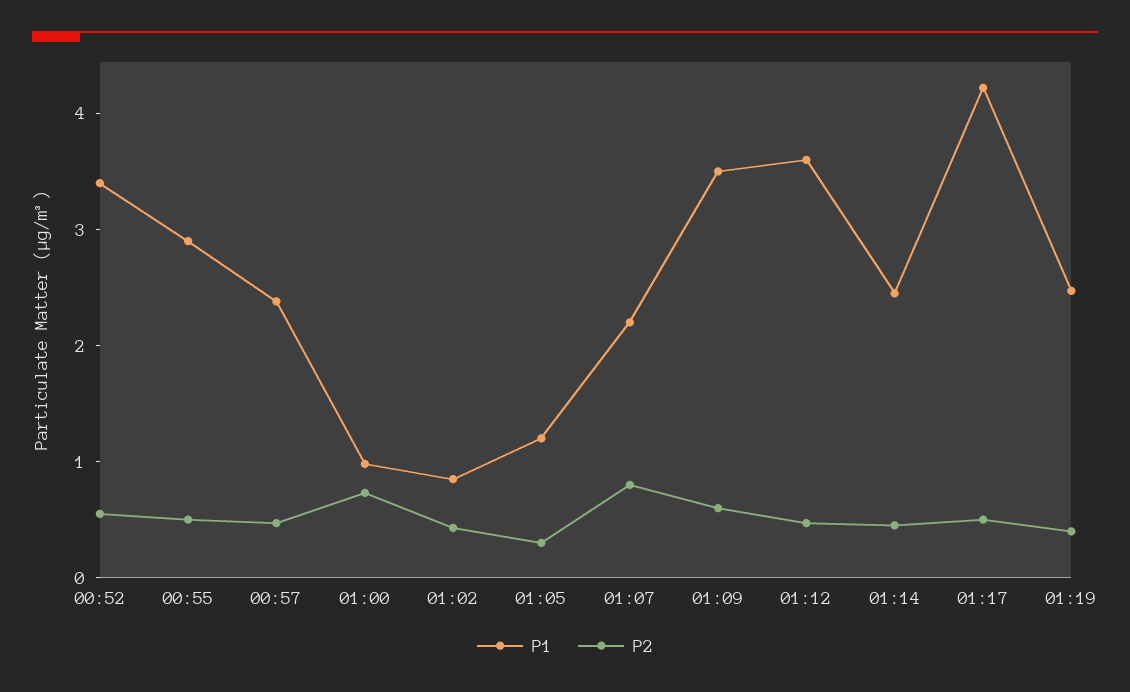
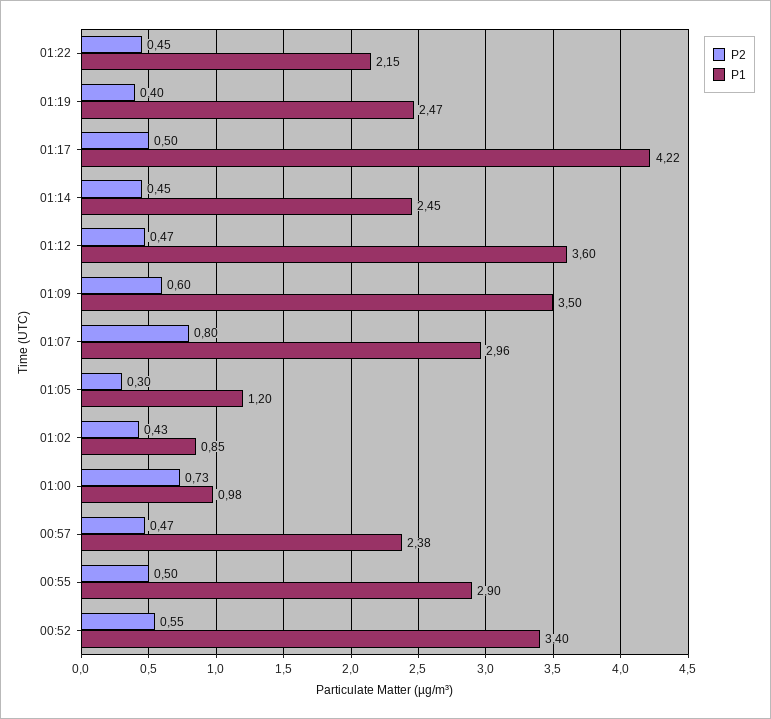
P1, 01:07: 2.2 -> 2.96
P2, 01:22: none -> 0.45
P1, 01:22: none -> 2.15

